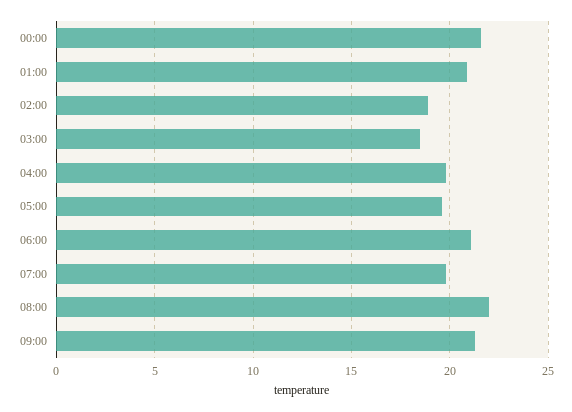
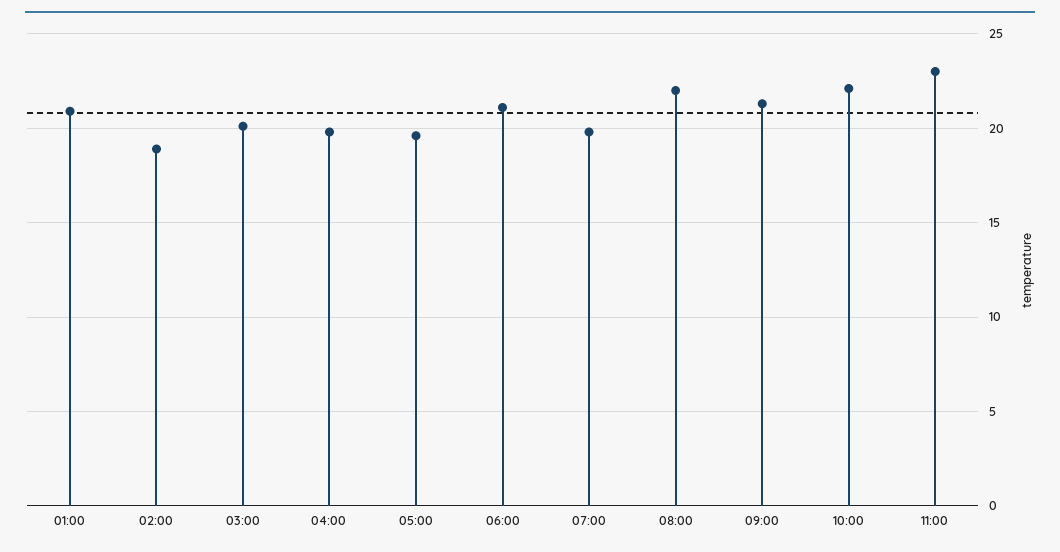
00:00: 21.5 -> none
03:00: 18.5 -> 20
10:00: none -> 22
11:00: none -> 23

